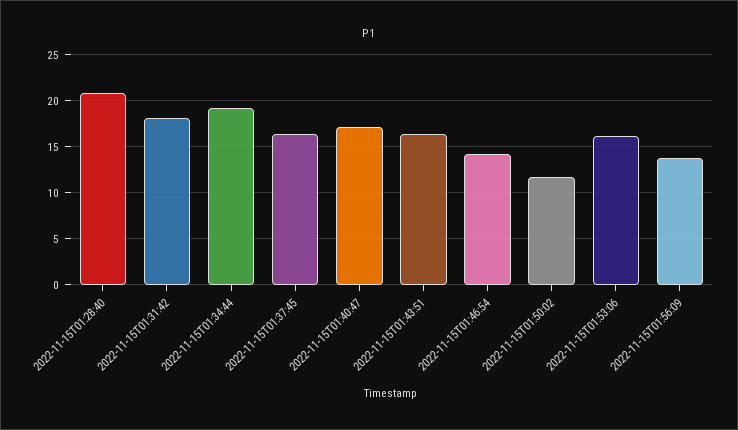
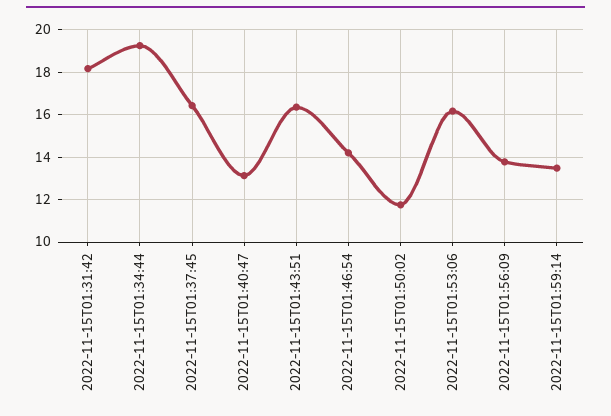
2022-11-15T01:28:40: 21 -> none
2022-11-15T01:40:47: 17 -> 13
2022-11-15T01:59:14: none -> 13.5

